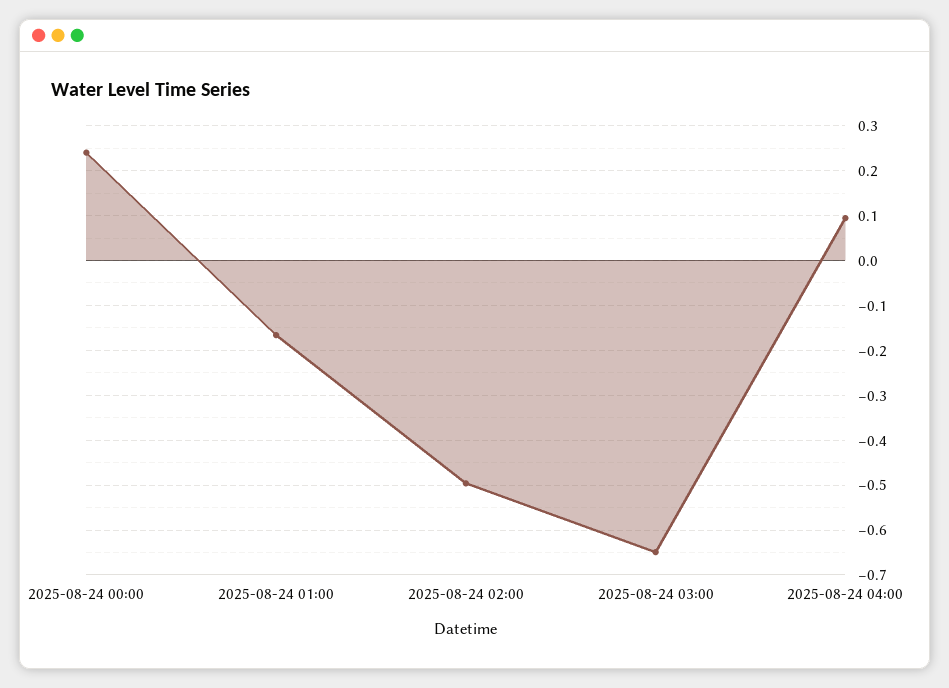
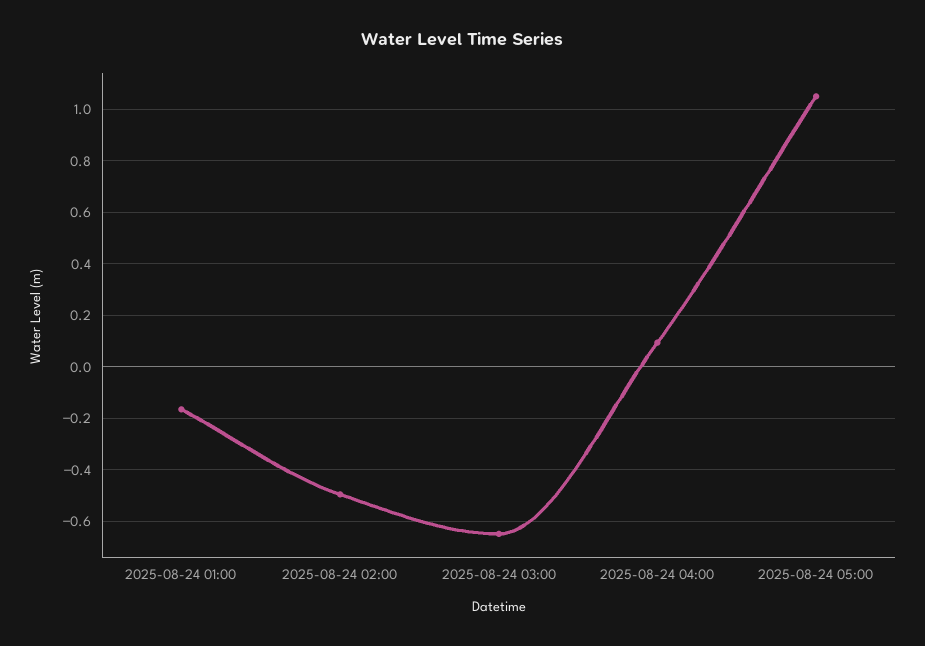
2025-08-24 00:00: 0.24 -> none
2025-08-24 05:00: none -> 1.05

